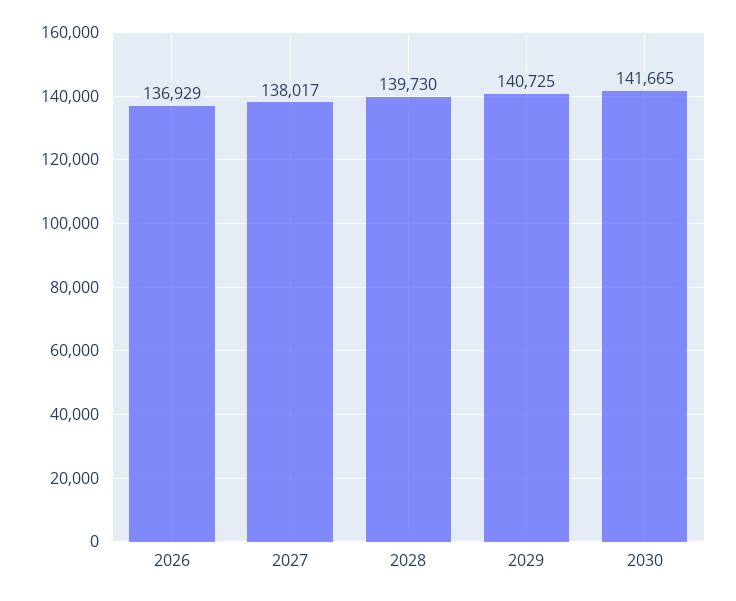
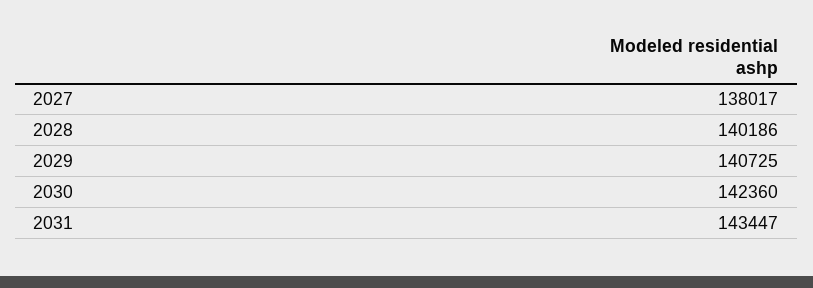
2026: 136929 -> none
2028: 139730 -> 140186
2030: 141665 -> 142360
2031: none -> 143447

